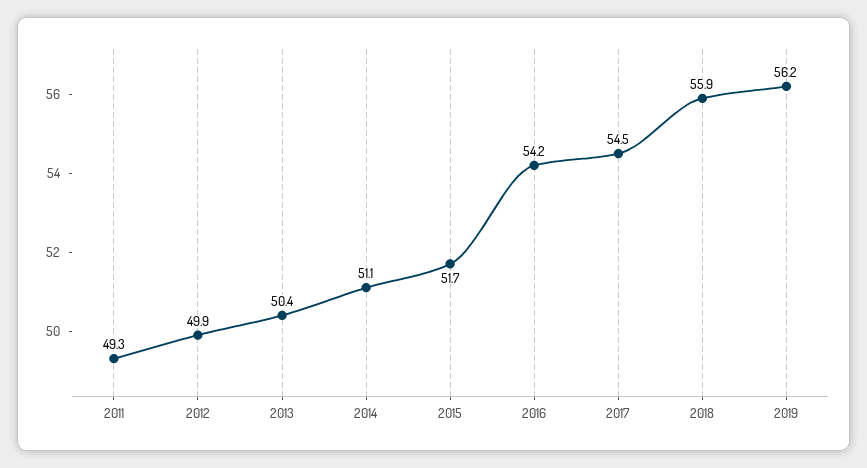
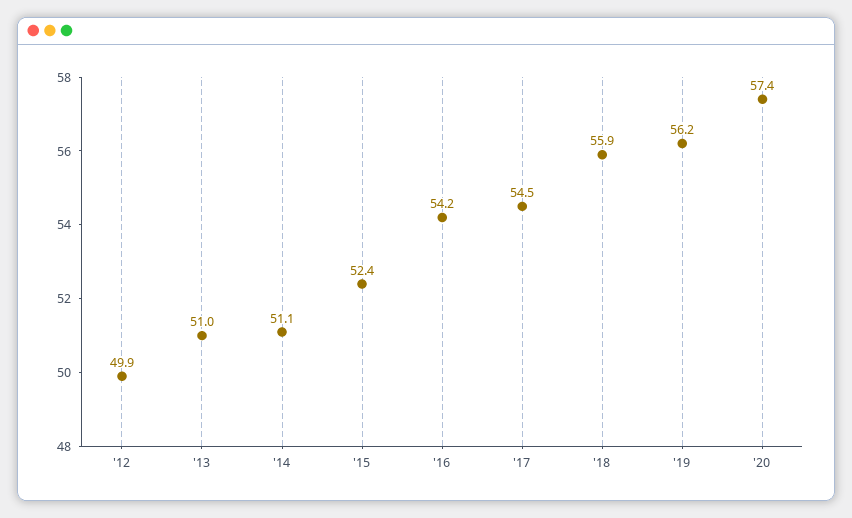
2011: 49.3 -> none
2013: 50.4 -> 51
2015: 51.7 -> 52.4
'20: none -> 57.4

